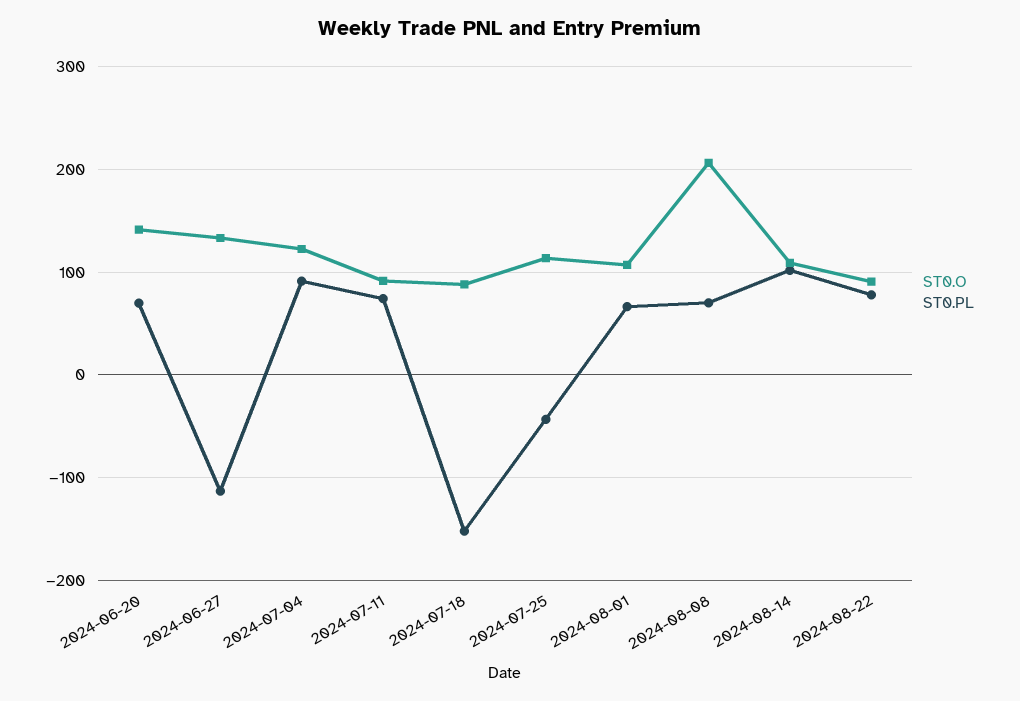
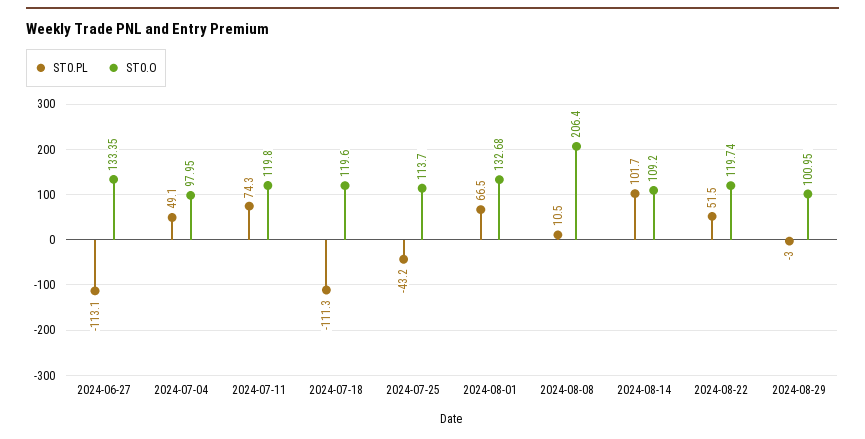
ST0.O, 2024-06-20: 140 -> none
ST0.PL, 2024-06-20: 70 -> none
ST0.O, 2024-07-04: 120 -> 97.95
ST0.PL, 2024-07-04: 90 -> 49.1
ST0.O, 2024-07-11: 90 -> 119.8
ST0.O, 2024-07-18: 90 -> 119.6
ST0.PL, 2024-07-18: -150 -> -111.3
ST0.O, 2024-08-01: 110 -> 132.68
ST0.PL, 2024-08-08: 70 -> 10.5
ST0.O, 2024-08-22: 90 -> 119.74
ST0.PL, 2024-08-22: 80 -> 51.5
ST0.PL, 2024-08-29: none -> -3
ST0.O, 2024-08-29: none -> 100.95

